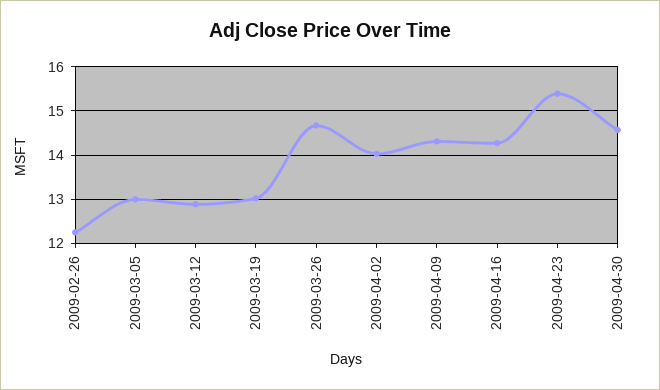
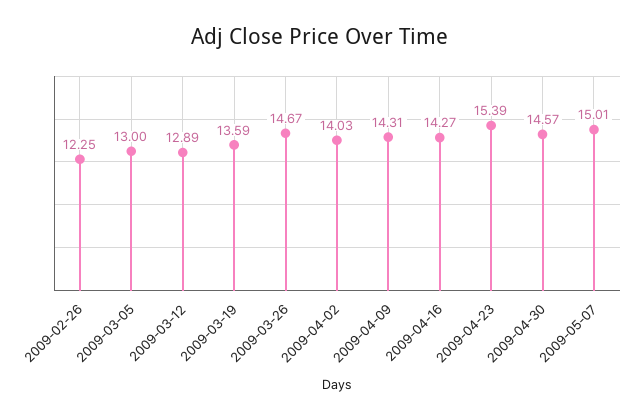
2009-03-19: 13 -> 13.59
2009-05-07: none -> 15.01

